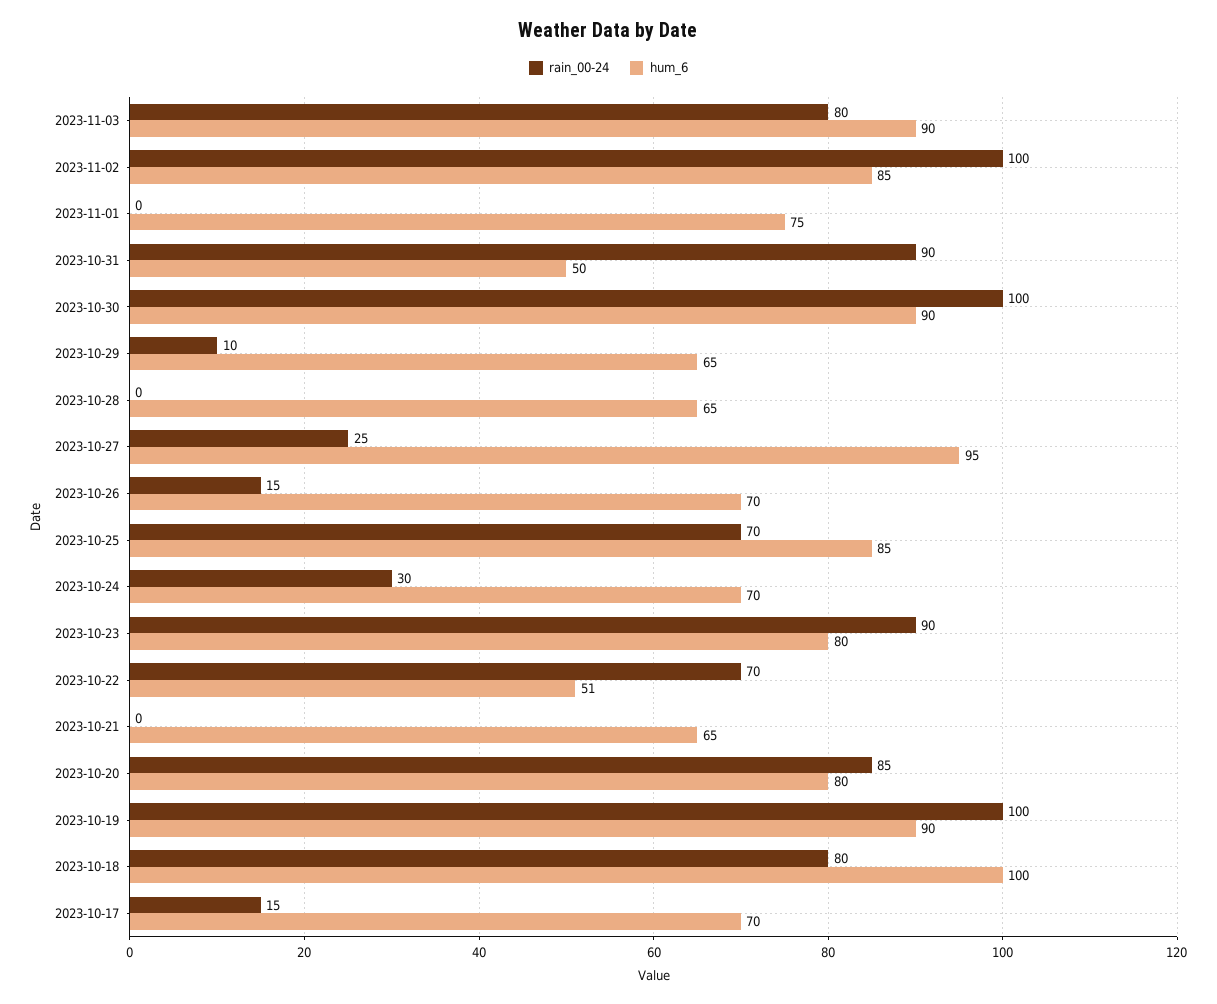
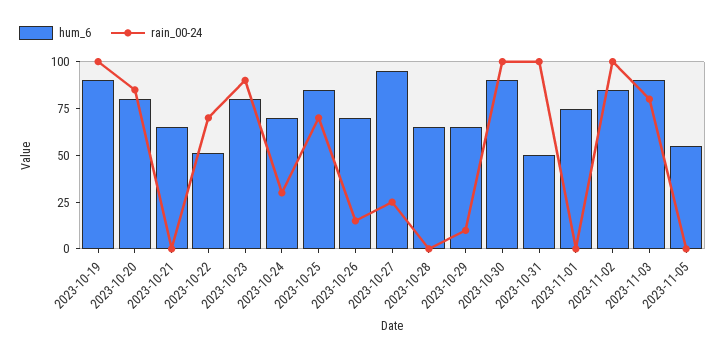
rain_00-24, 2023-10-31: 90 -> 100
rain_00-24, 2023-10-18: 80 -> none
hum_6, 2023-10-18: 100 -> none
rain_00-24, 2023-10-17: 15 -> none
hum_6, 2023-10-17: 70 -> none
hum_6, 2023-11-05: none -> 55
rain_00-24, 2023-11-05: none -> 0

